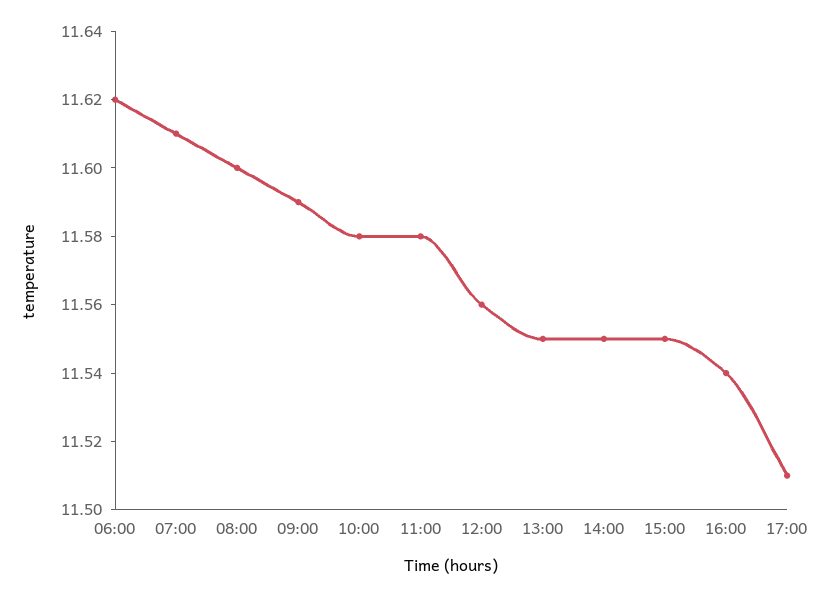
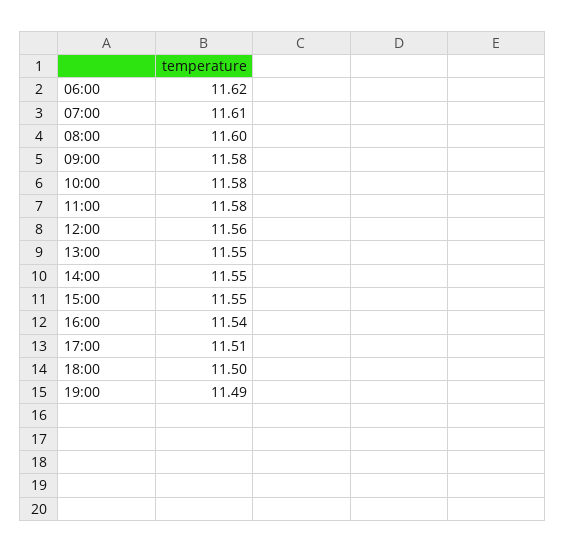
09:00: 11.59 -> 11.58
18:00: none -> 11.5
19:00: none -> 11.49

